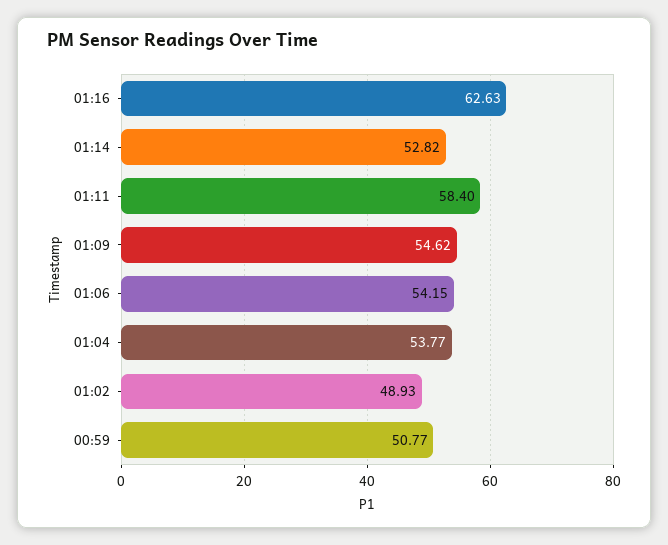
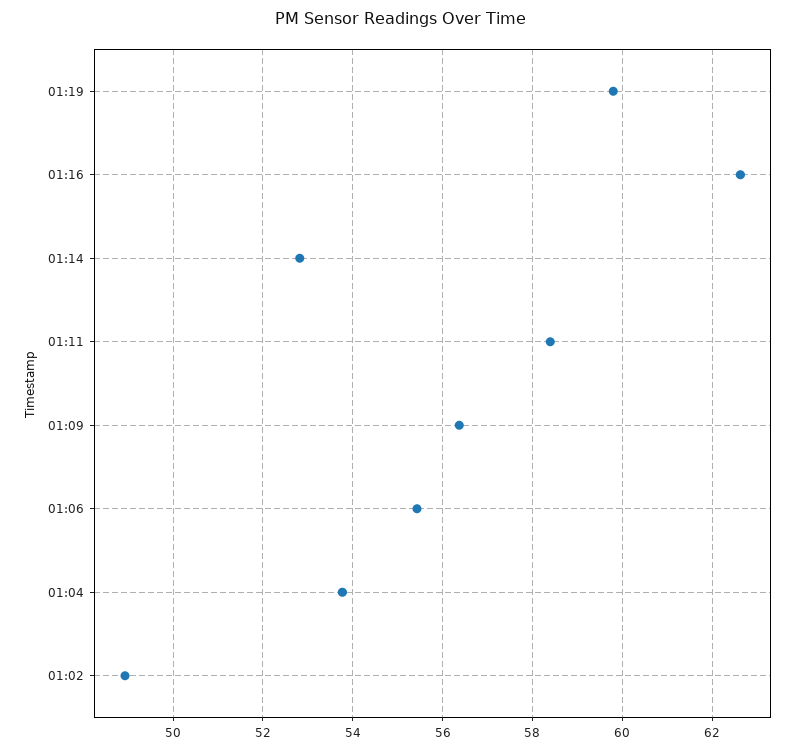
01:09: 54.62 -> 56.4
01:06: 54.15 -> 55.4
00:59: 50.77 -> none
01:19: none -> 59.8

